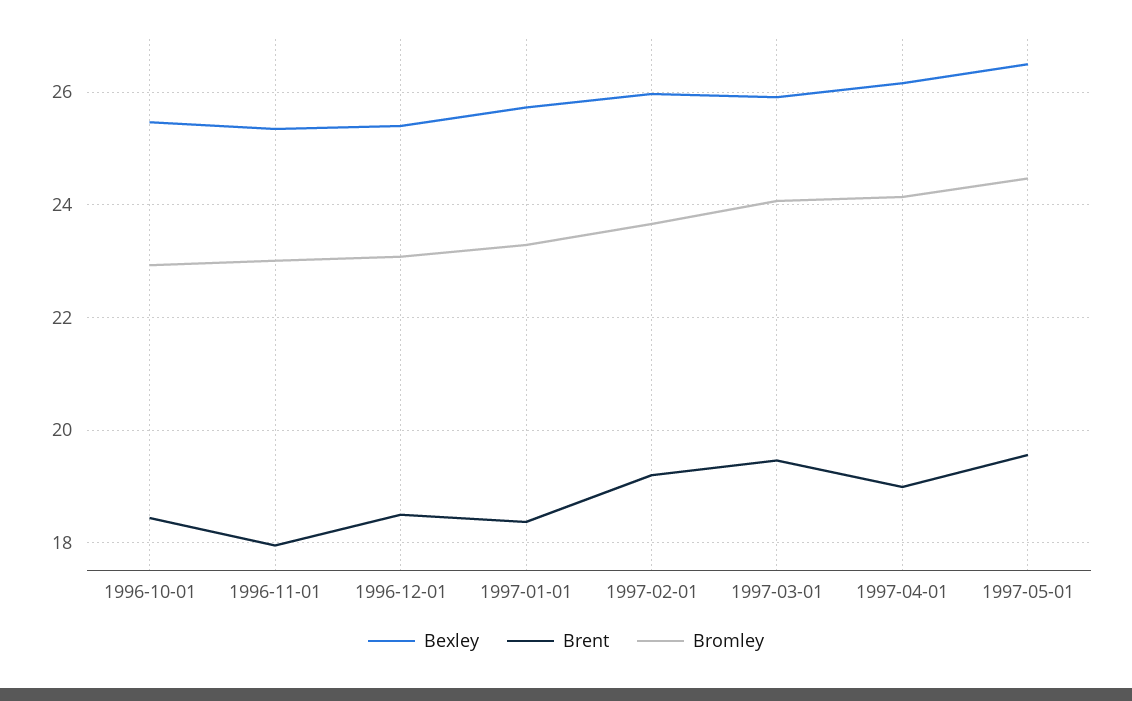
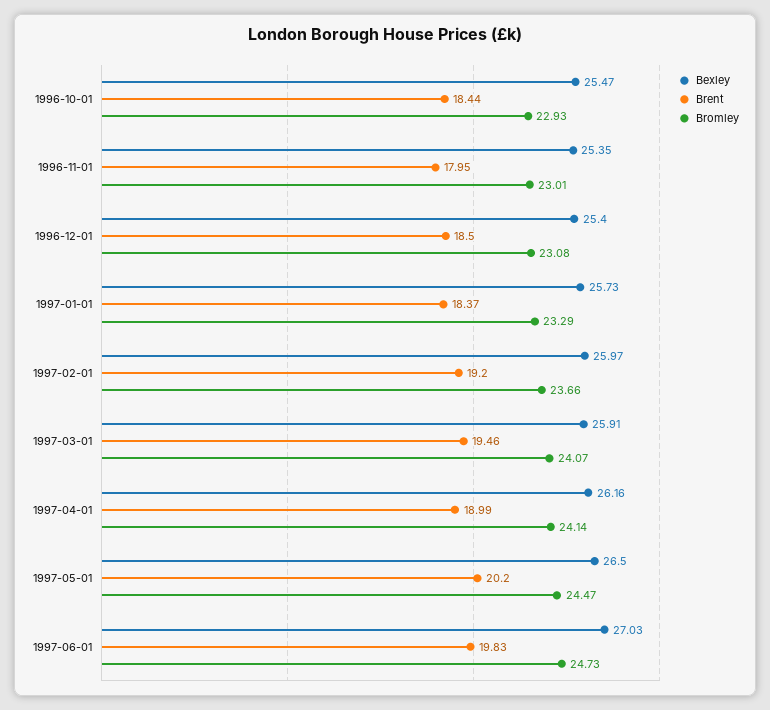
Brent, 1997-05-01: 19.6 -> 20.2
Bexley, 1997-06-01: none -> 27.03
Brent, 1997-06-01: none -> 19.83
Bromley, 1997-06-01: none -> 24.73

